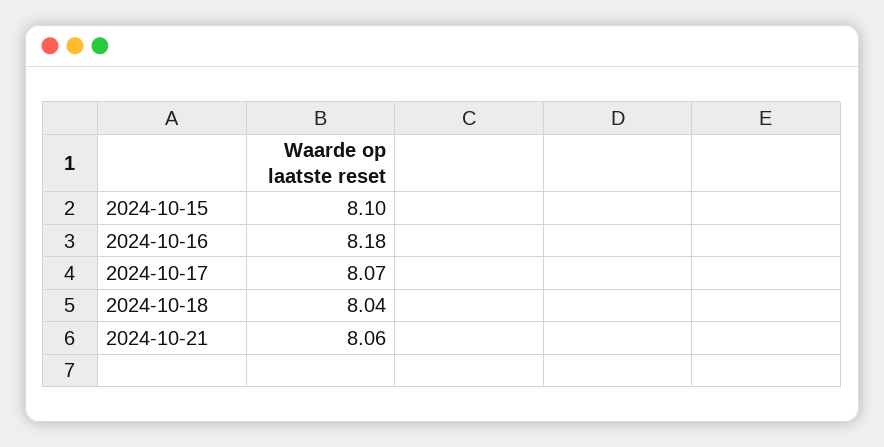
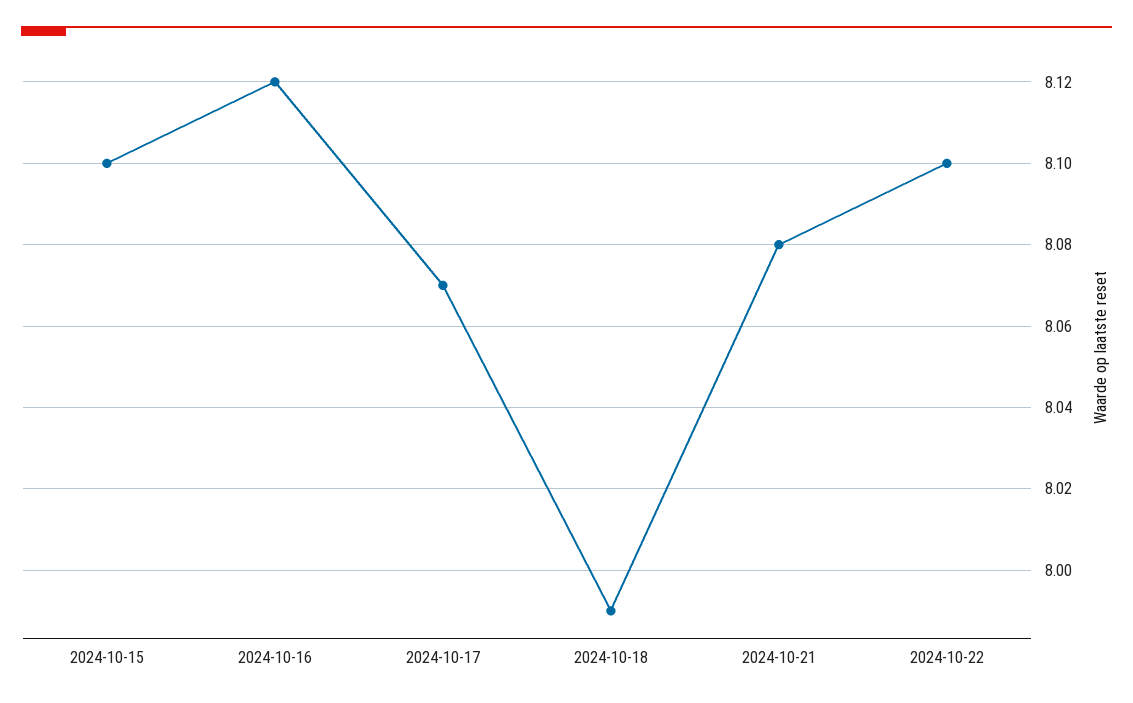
2024-10-16: 8.18 -> 8.12
2024-10-18: 8.04 -> 7.99
2024-10-21: 8.06 -> 8.08
2024-10-22: none -> 8.1

